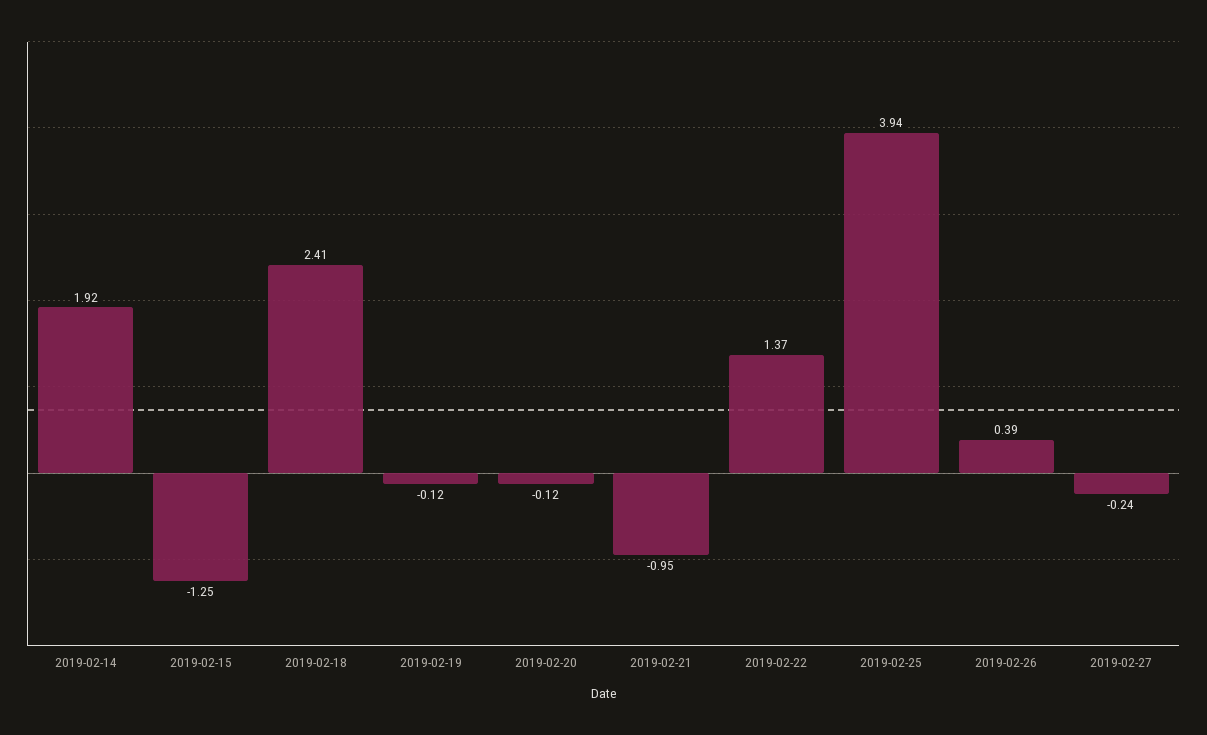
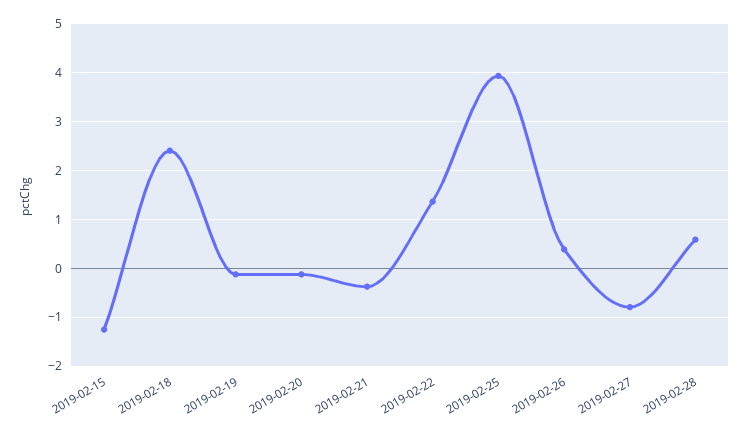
2019-02-14: 1.92 -> none
2019-02-21: -0.95 -> -0.4
2019-02-27: -0.24 -> -0.8
2019-02-28: none -> 0.6

